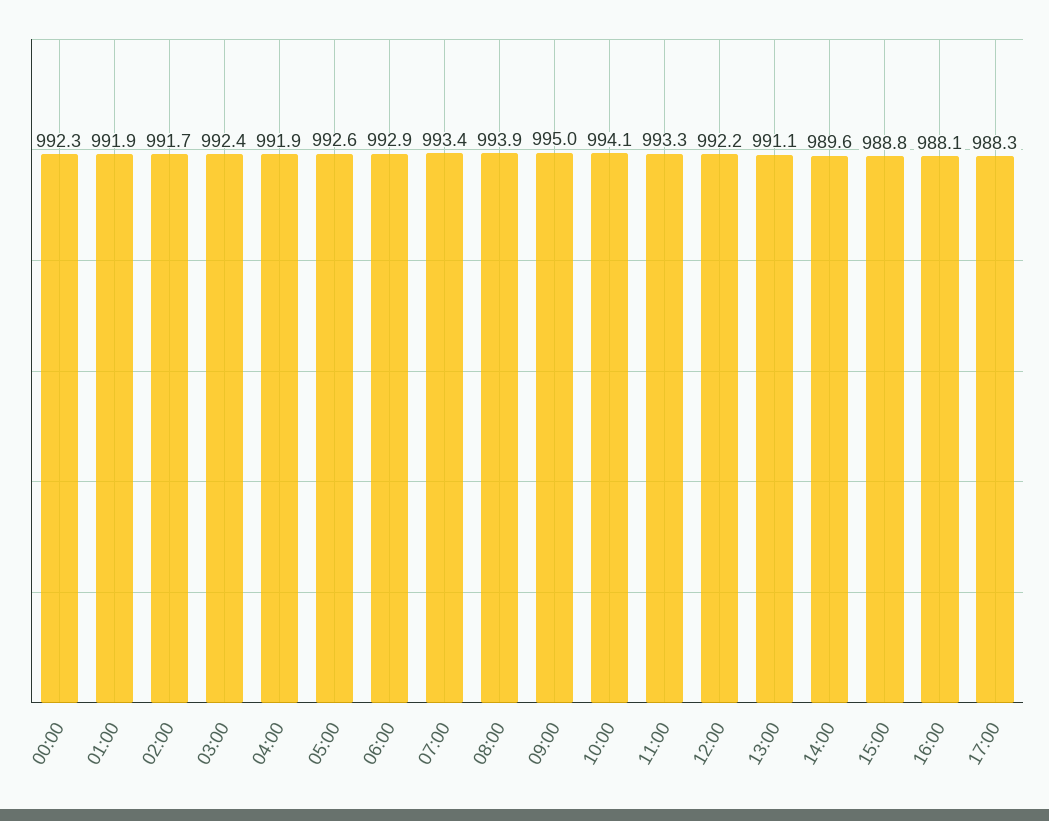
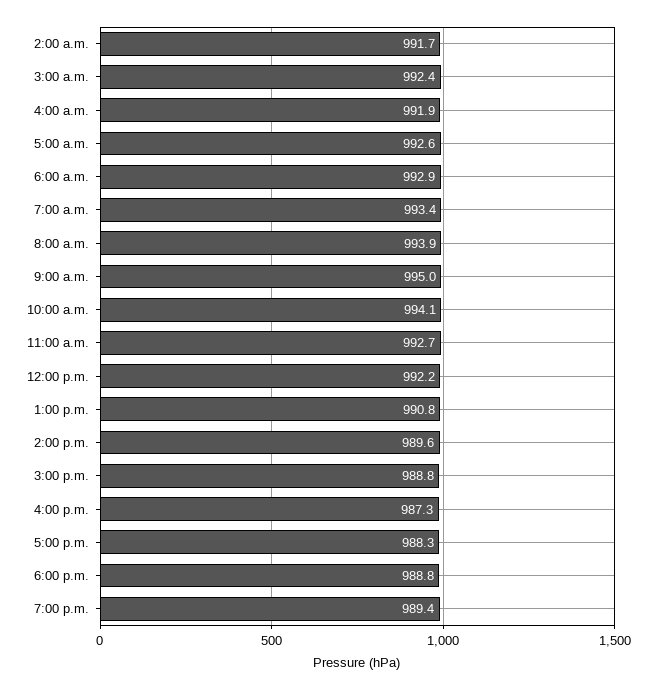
00:00: 992.3 -> none
01:00: 991.9 -> none
11:00: 993.3 -> 992.7
13:00: 991.1 -> 990.8
16:00: 988.1 -> 987.3
6:00 p.m.: none -> 988.8
7:00 p.m.: none -> 989.4

